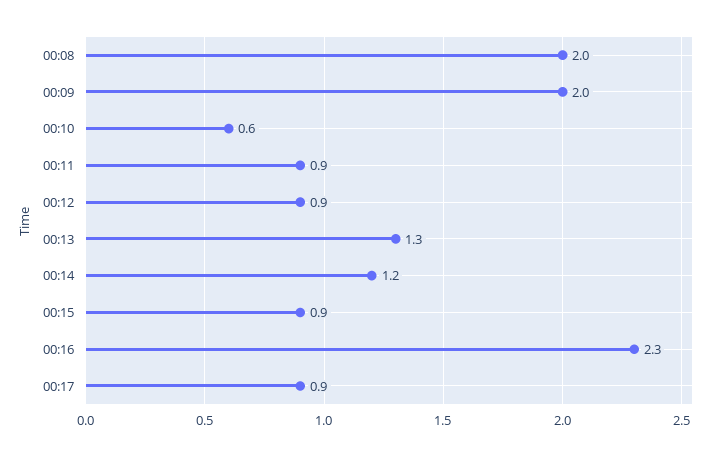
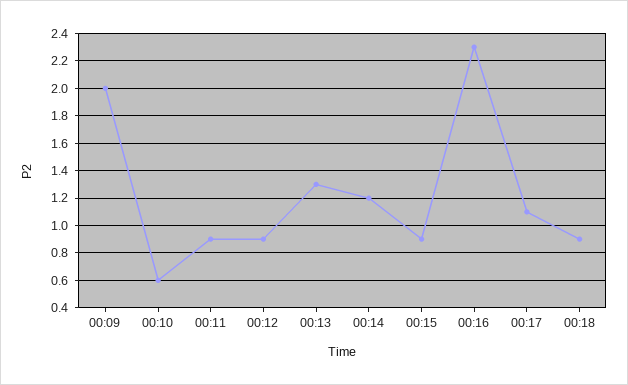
00:08: 2 -> none
00:17: 0.9 -> 1.1
00:18: none -> 0.9

